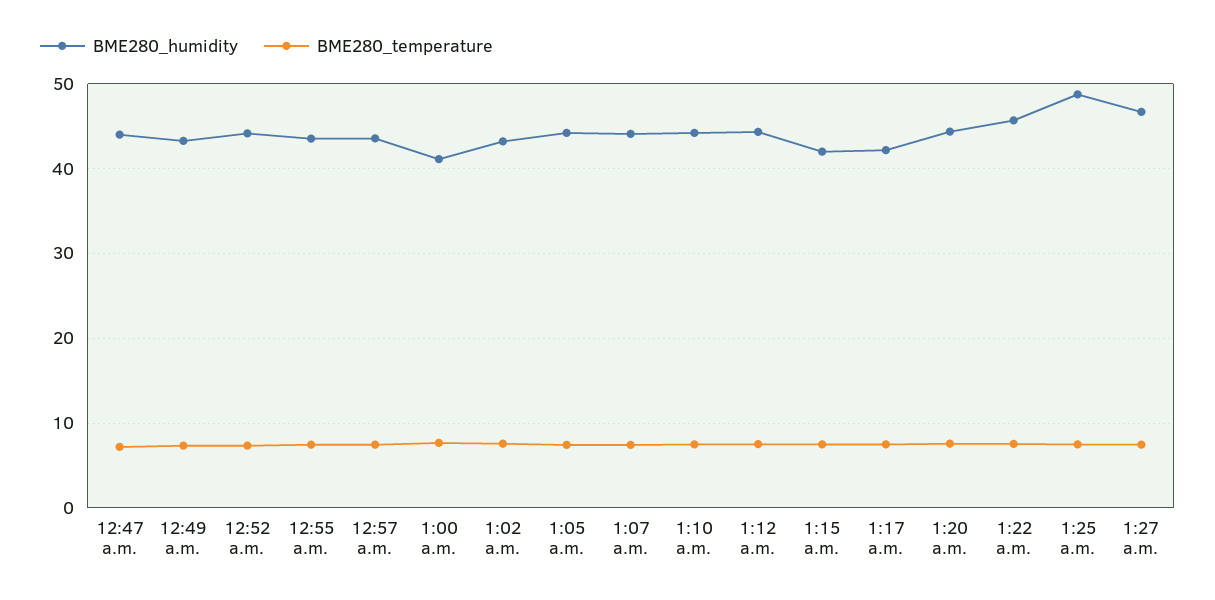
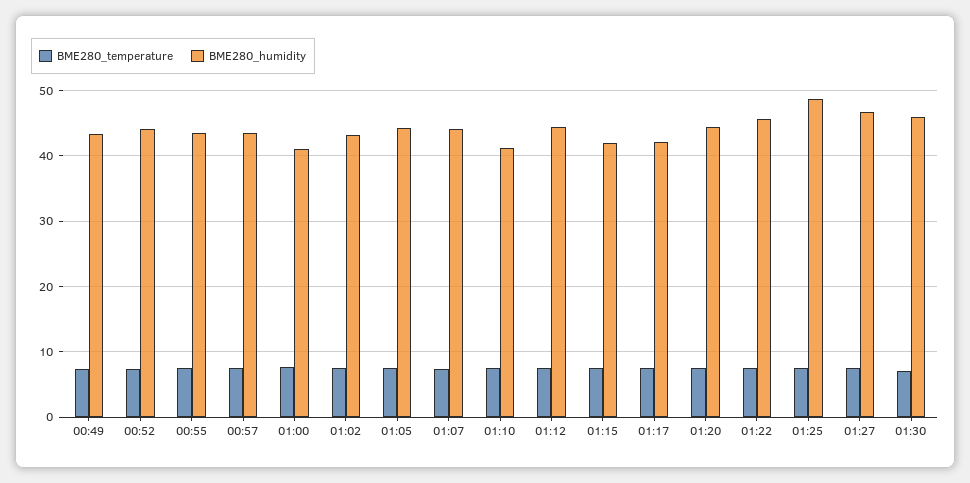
BME280_humidity, 12:47 a.m.: 44 -> none
BME280_temperature, 12:47 a.m.: 7 -> none
BME280_humidity, 1:10 a.m.: 44 -> 41
BME280_temperature, 01:30: none -> 7
BME280_humidity, 01:30: none -> 46

